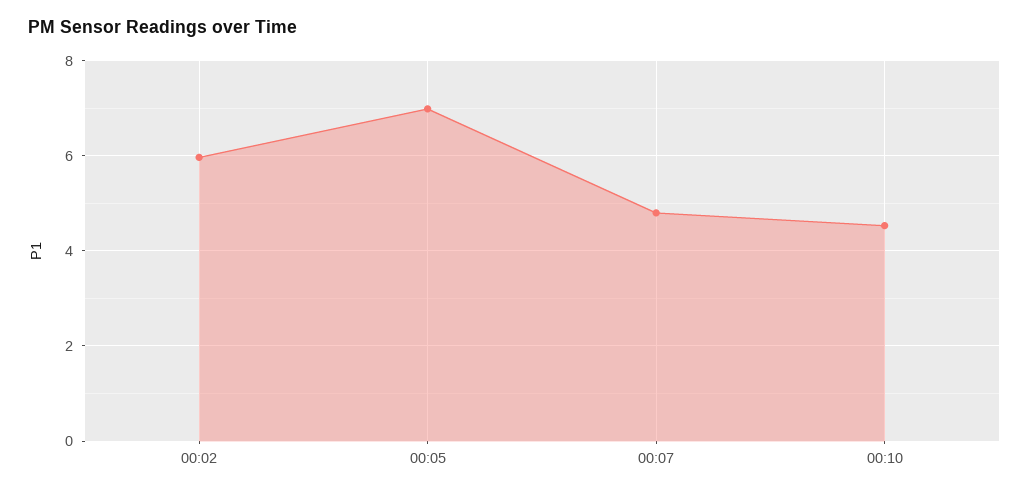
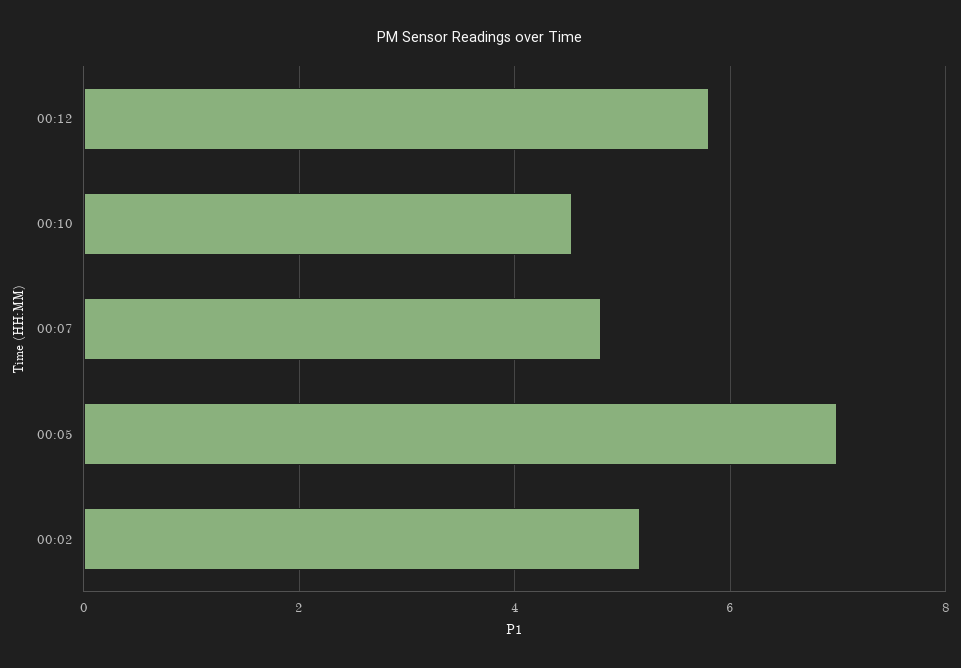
00:02: 6 -> 5.2
00:12: none -> 5.8

